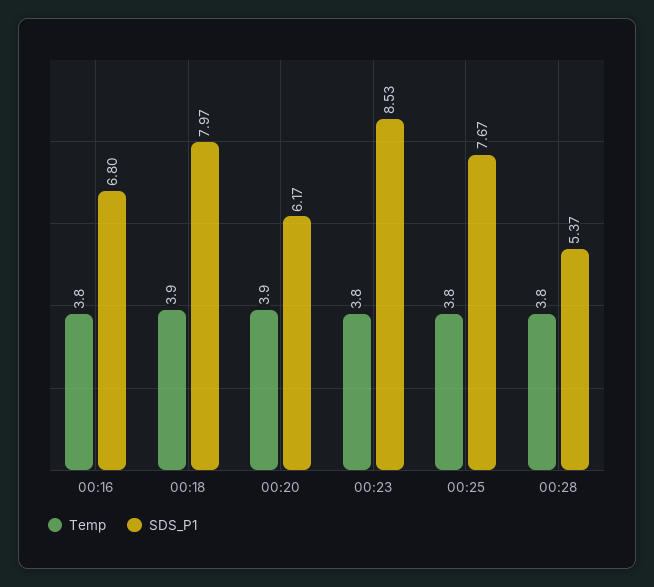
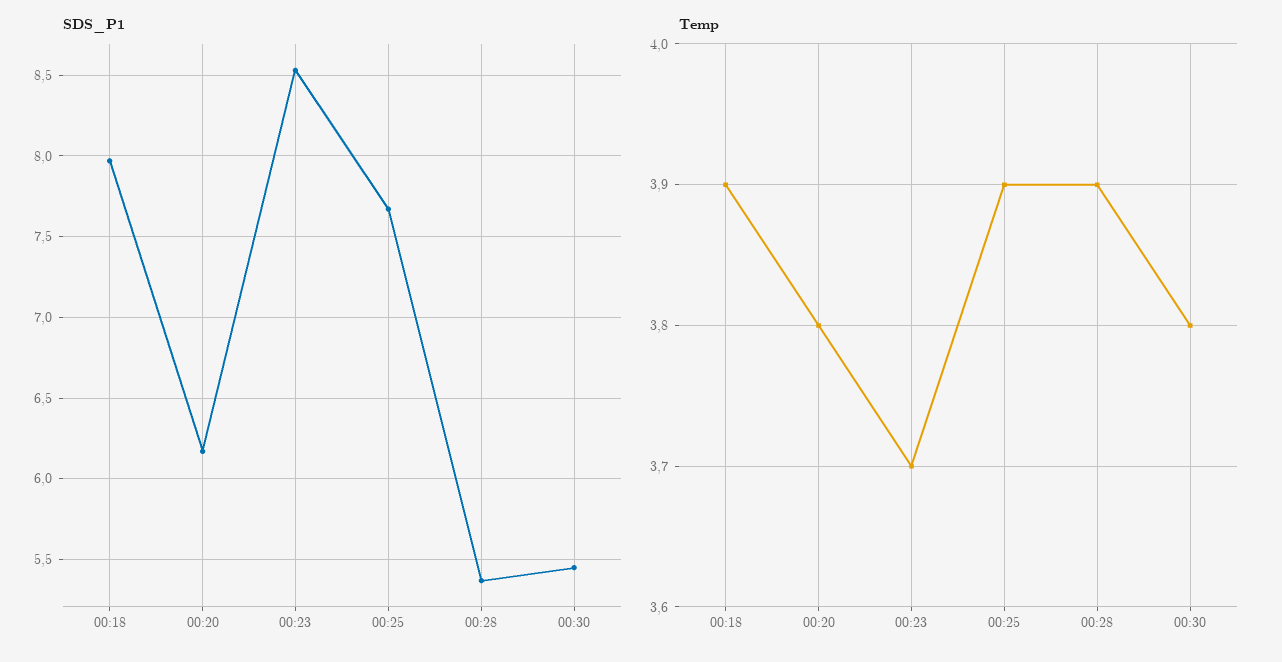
Temp, 00:16: 3.8 -> none
SDS_P1, 00:16: 6.8 -> none
Temp, 00:20: 3.9 -> 3.8
Temp, 00:23: 3.8 -> 3.7
Temp, 00:25: 3.8 -> 3.9
Temp, 00:28: 3.8 -> 3.9
SDS_P1, 00:30: none -> 5.45
Temp, 00:30: none -> 3.8

